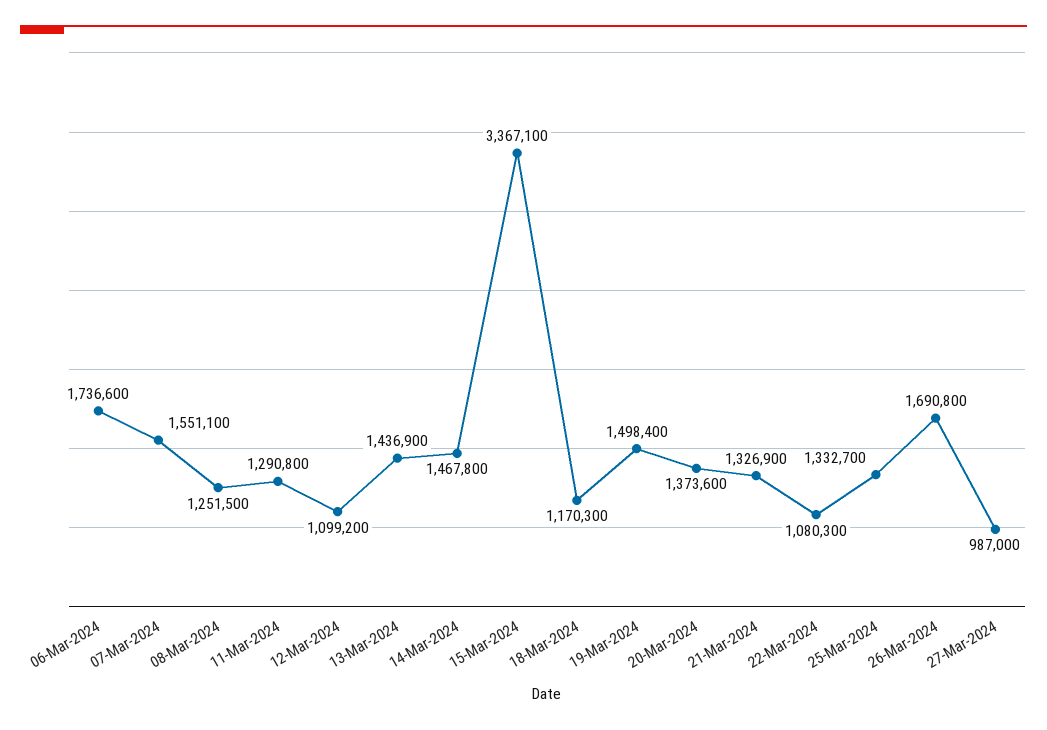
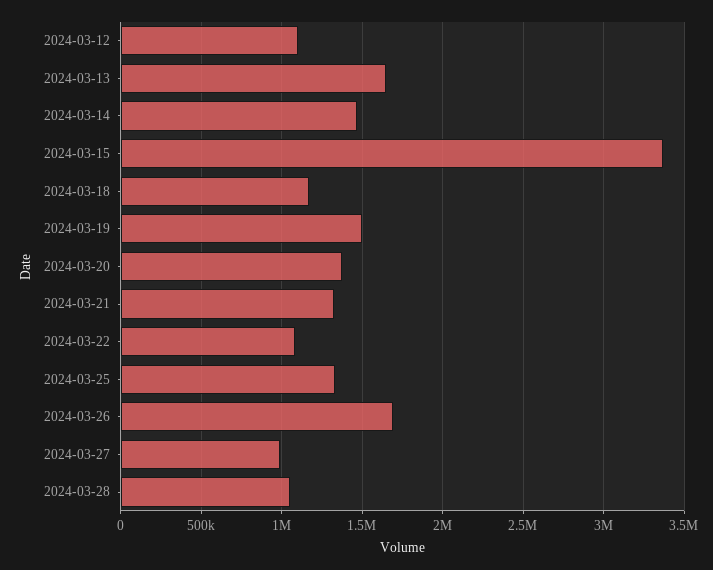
06-Mar-2024: 1736600 -> none
07-Mar-2024: 1551100 -> none
08-Mar-2024: 1251500 -> none
11-Mar-2024: 1290800 -> none
13-Mar-2024: 1436900 -> 1650000
2024-03-28: none -> 1050000

